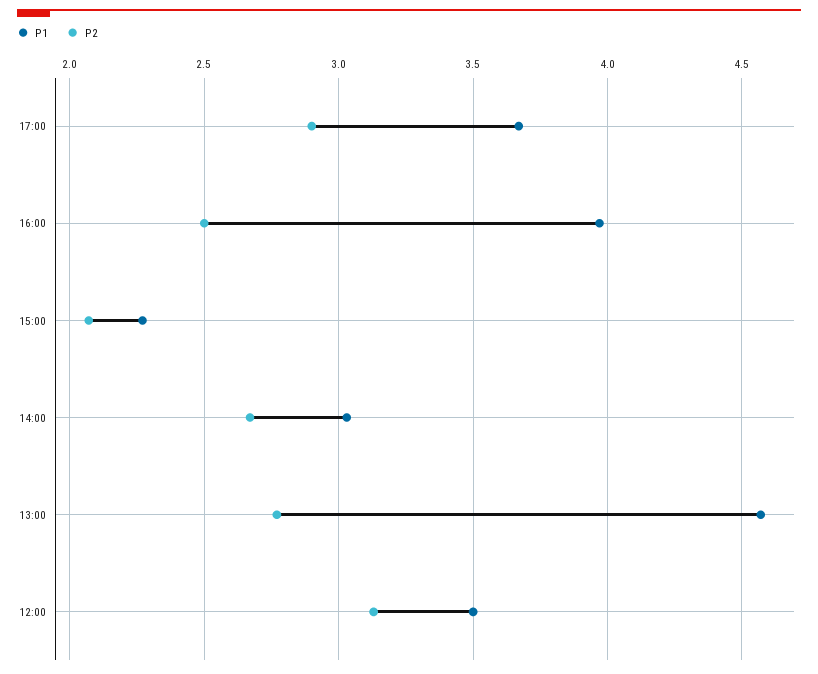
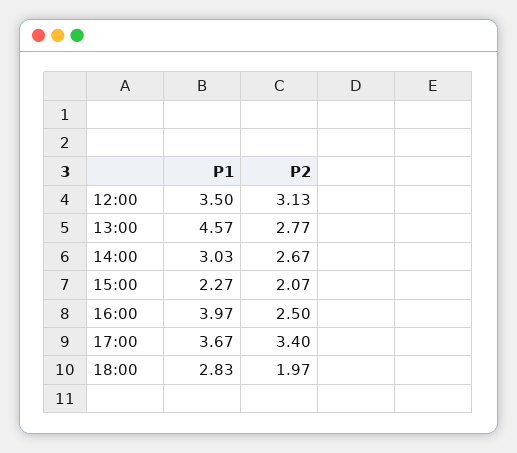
P2, 17:00: 2.9 -> 3.4
P1, 18:00: none -> 2.83
P2, 18:00: none -> 1.97

